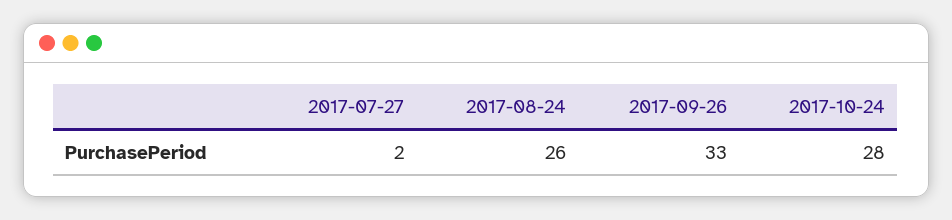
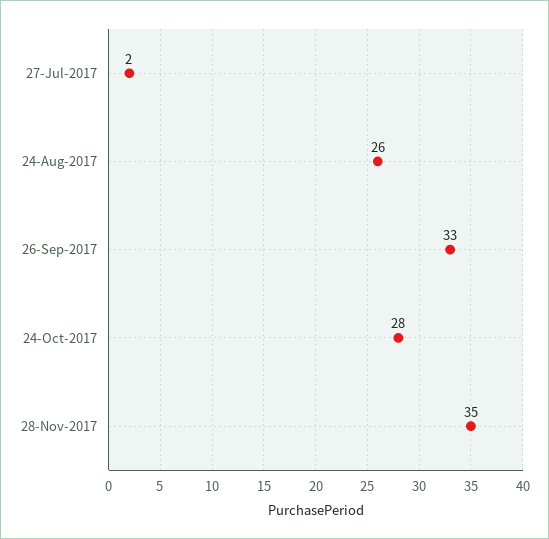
28-Nov-2017: none -> 35

